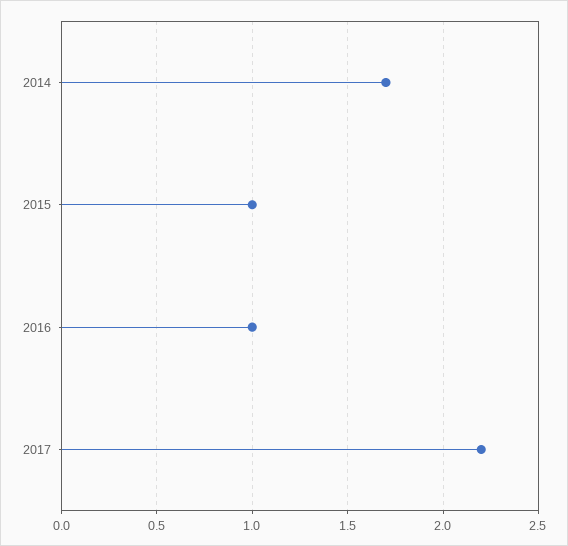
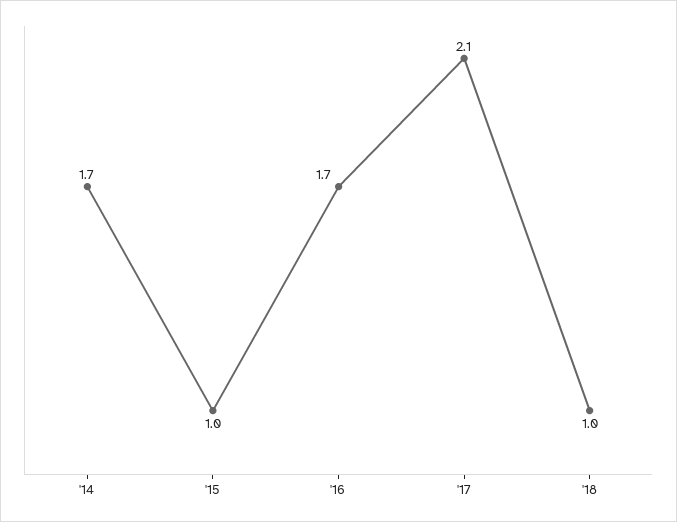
2016: 1 -> 1.7
2017: 2.2 -> 2.1
'18: none -> 1

